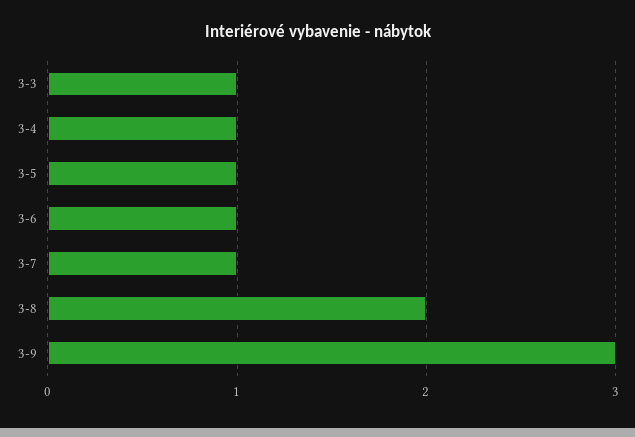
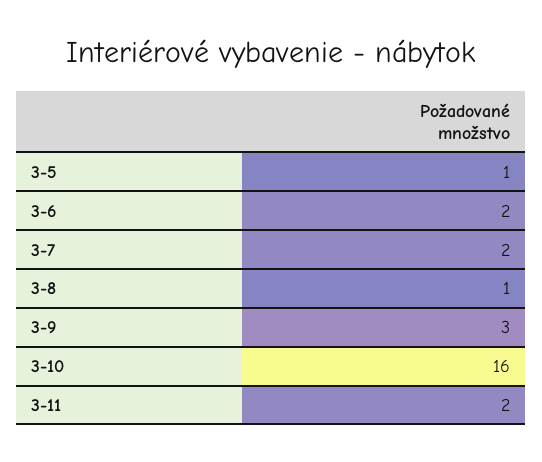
3-3: 1 -> none
3-4: 1 -> none
3-6: 1 -> 2
3-7: 1 -> 2
3-8: 2 -> 1
3-10: none -> 16
3-11: none -> 2

